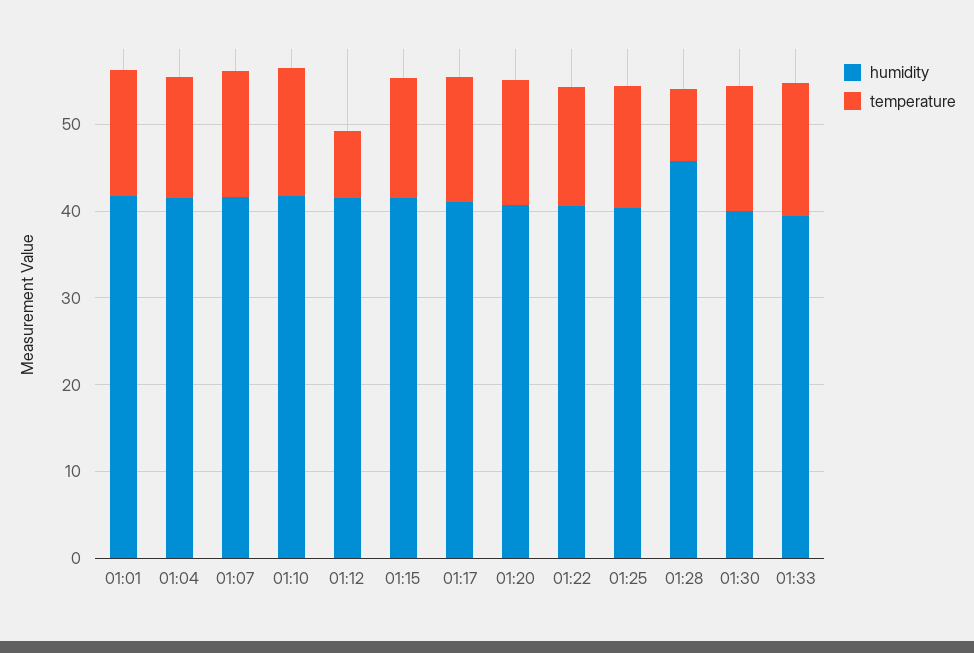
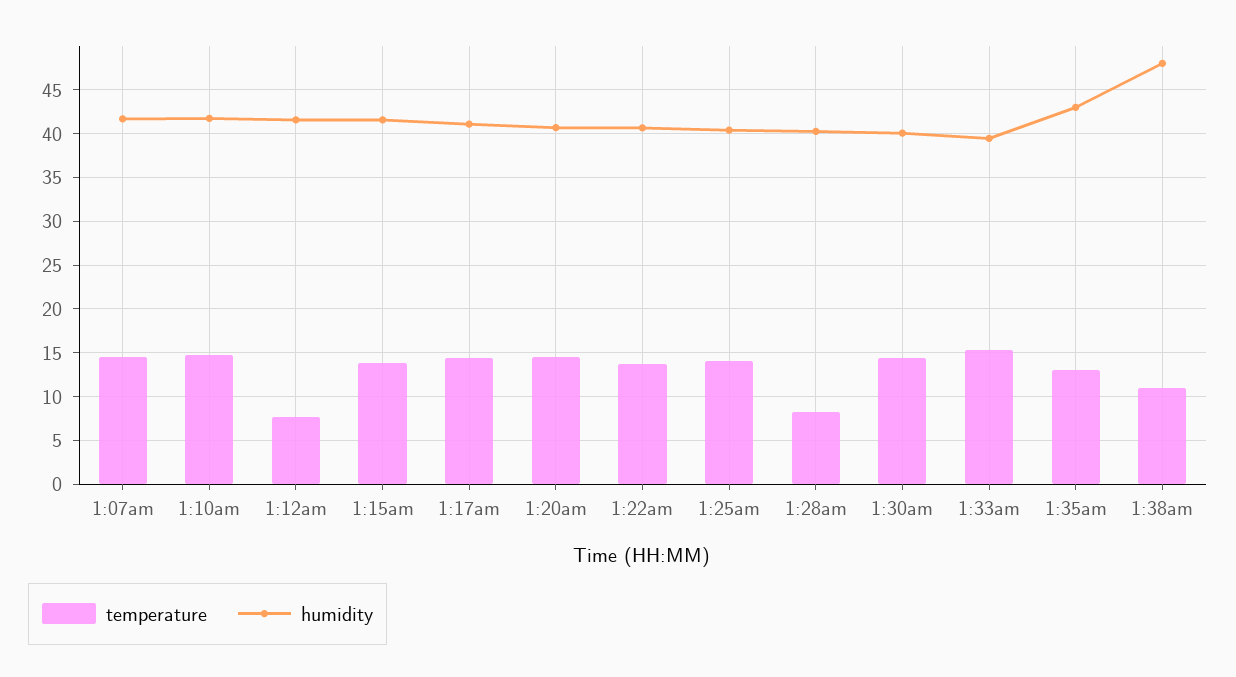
humidity, 01:01: 42 -> none
temperature, 01:01: 14 -> none
humidity, 01:04: 42 -> none
temperature, 01:04: 14 -> none
humidity, 01:28: 46 -> 40
temperature, 1:35am: none -> 13
humidity, 1:35am: none -> 43
temperature, 1:38am: none -> 11
humidity, 1:38am: none -> 48

